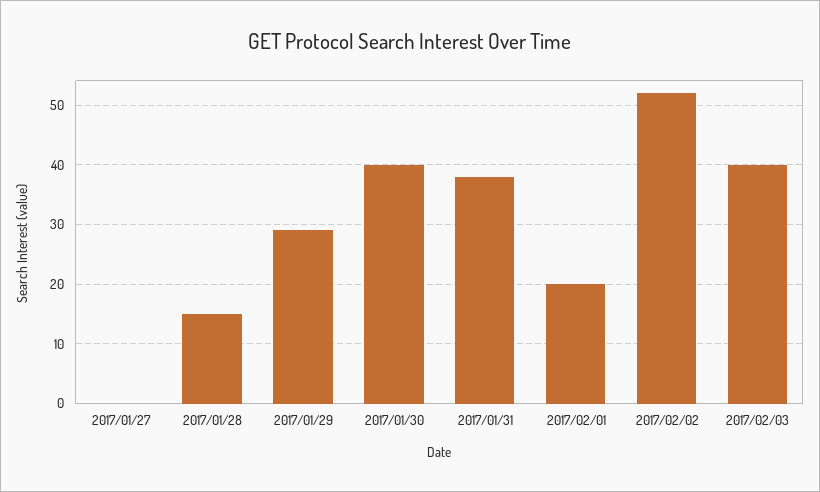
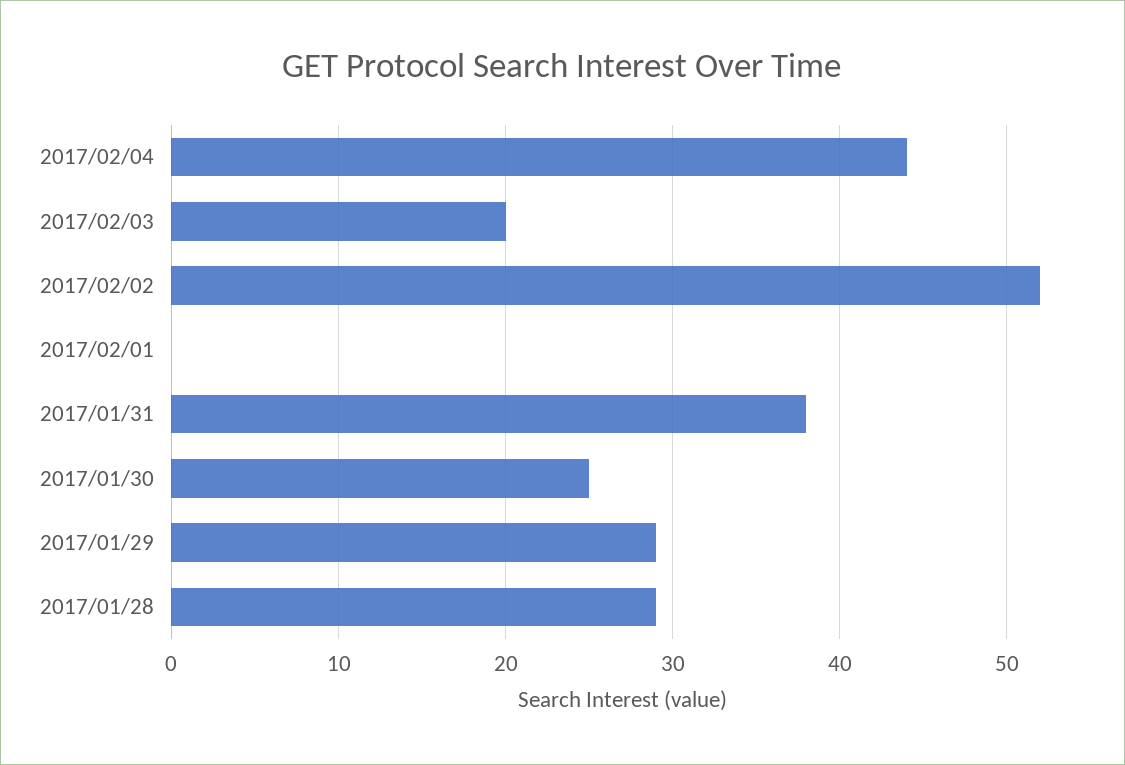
2017/01/27: 0 -> none
2017/01/28: 15 -> 29
2017/01/30: 40 -> 25
2017/02/01: 20 -> 0
2017/02/03: 40 -> 20
2017/02/04: none -> 44

